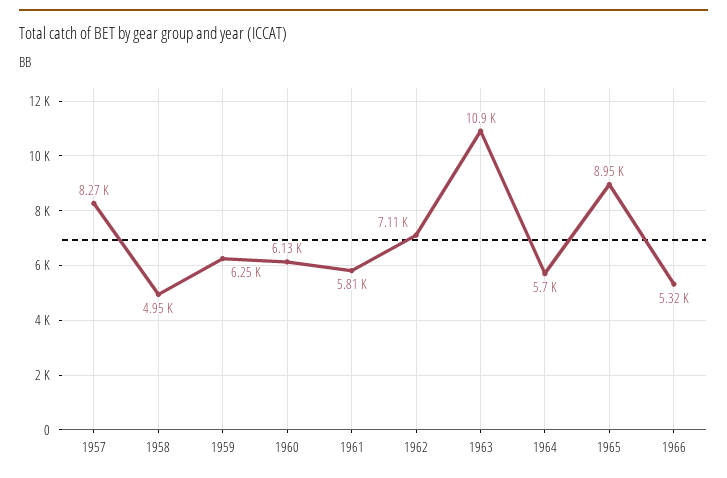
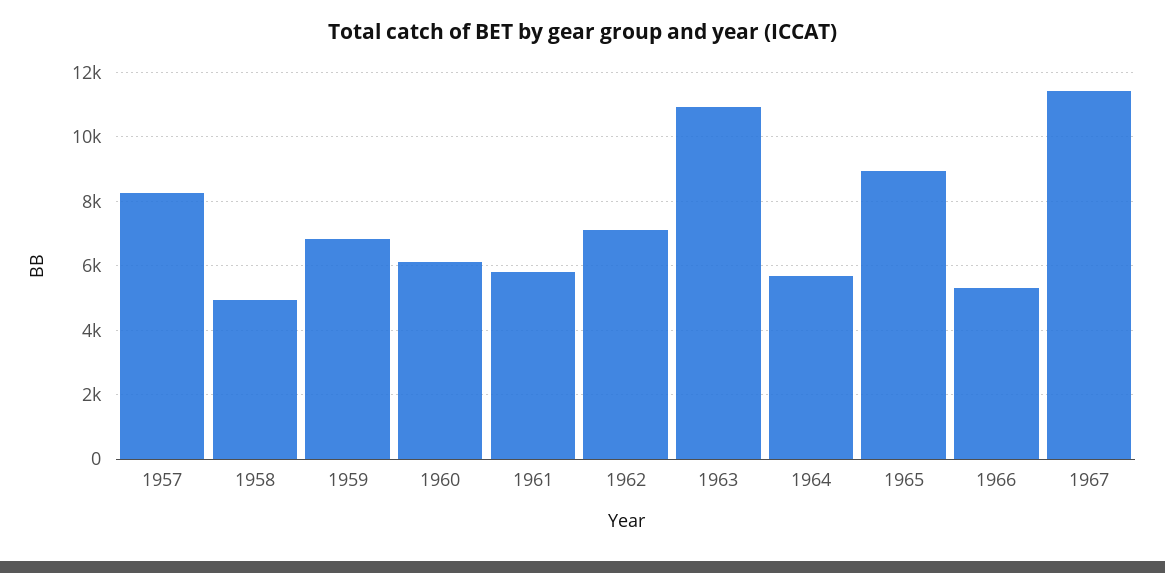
1959: 6250 -> 6800
1967: none -> 11400

